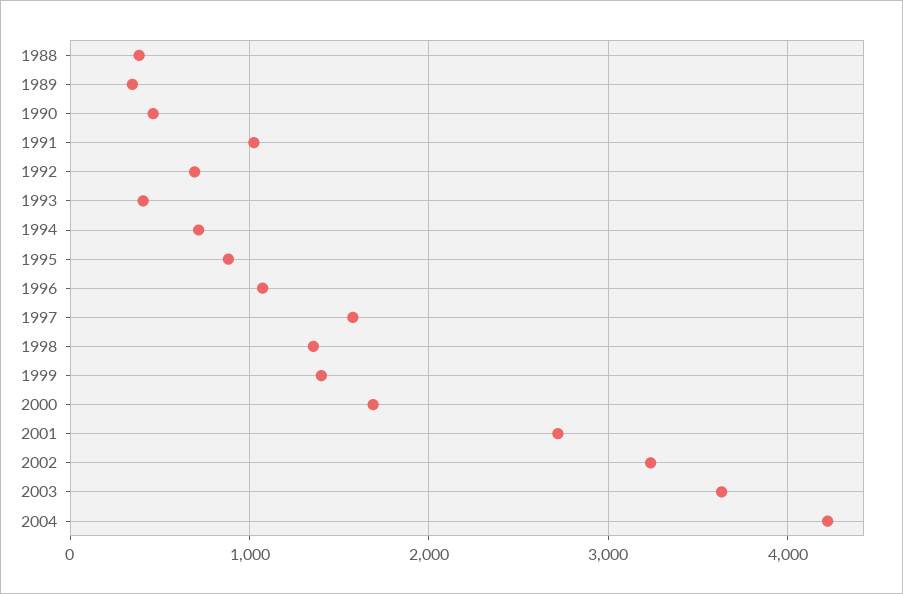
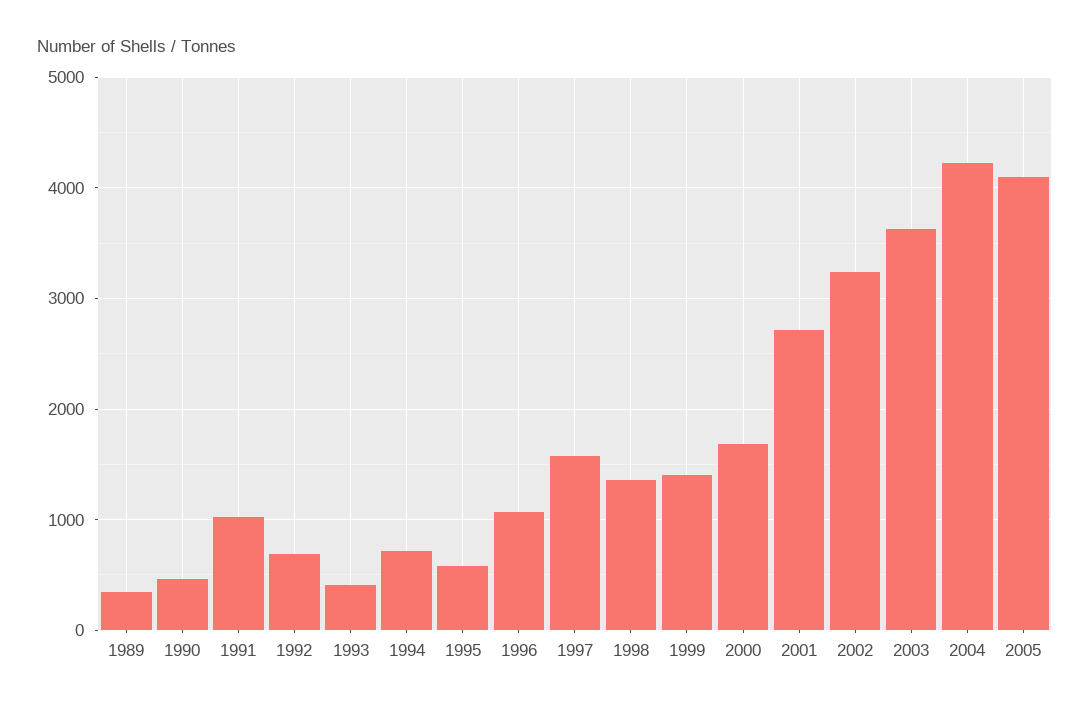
1988: 400 -> none
1995: 900 -> 600
2005: none -> 4100

